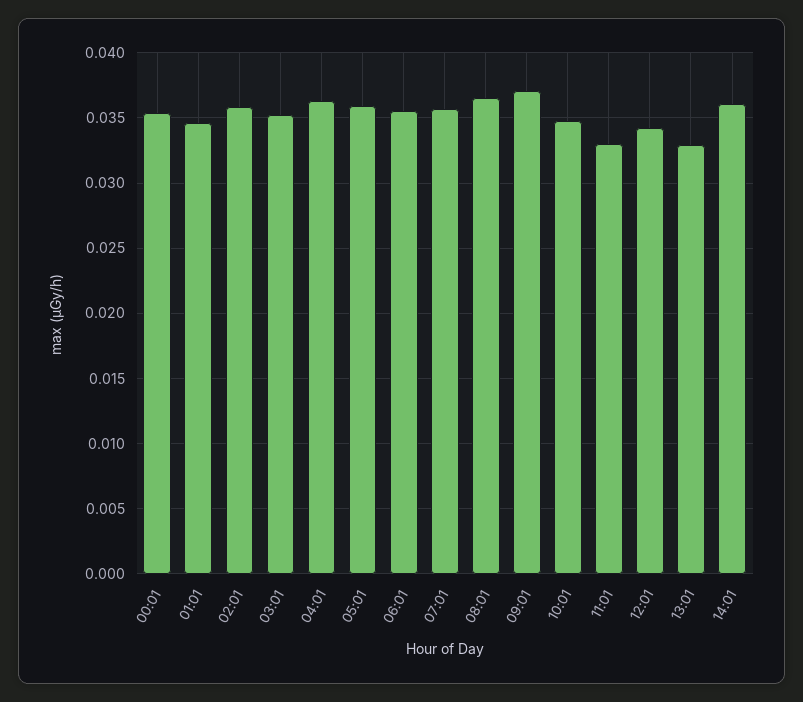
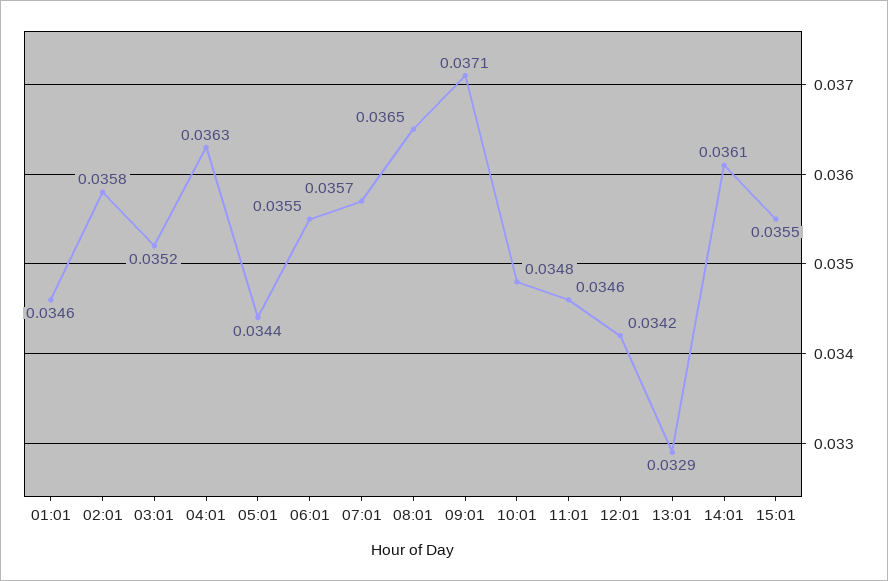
00:01: 0.0355 -> none
05:01: 0.036 -> 0.0344
11:01: 0.033 -> 0.0346
15:01: none -> 0.0355

